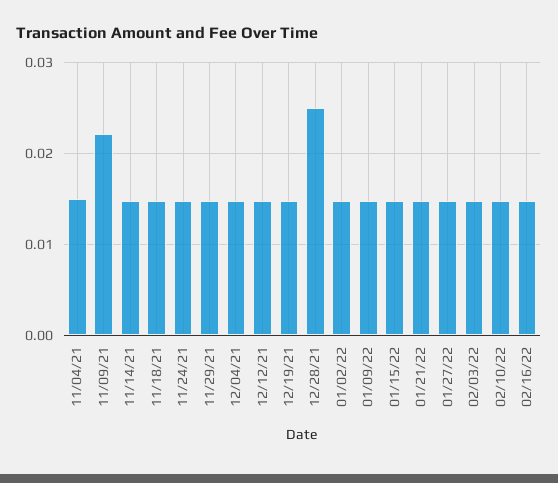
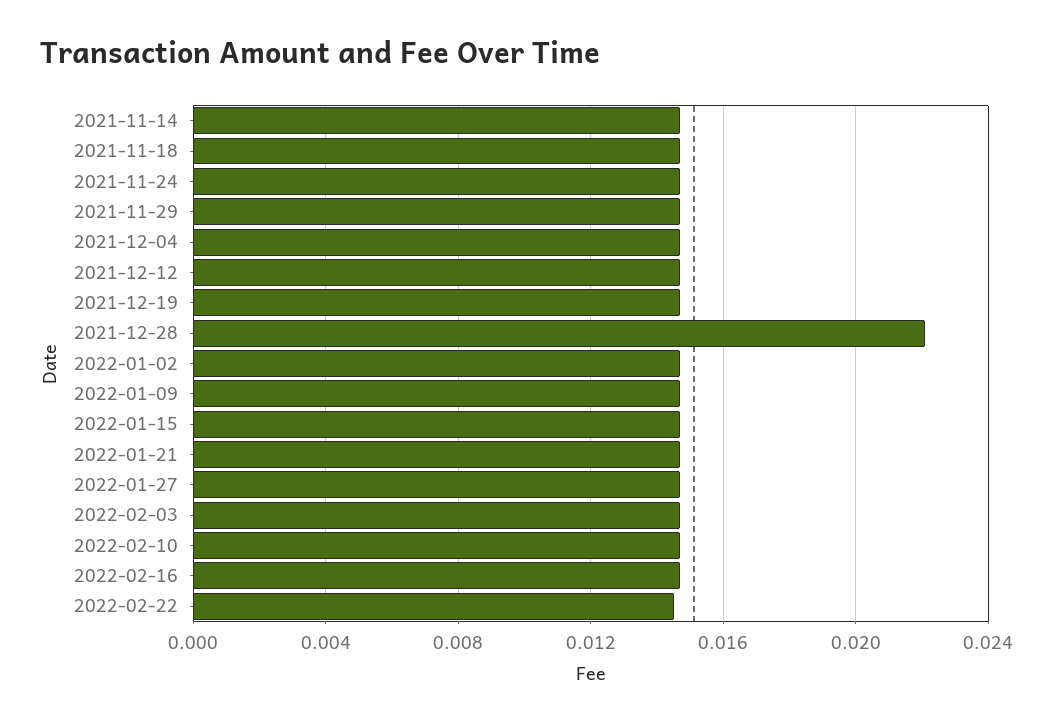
11/04/21: 0.015 -> none
11/09/21: 0.022 -> none
12/28/21: 0.025 -> 0.022
2022-02-22: none -> 0.0145

